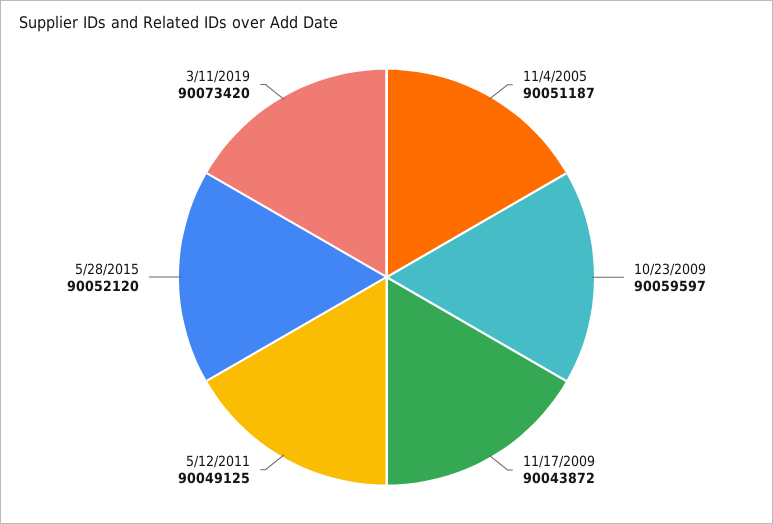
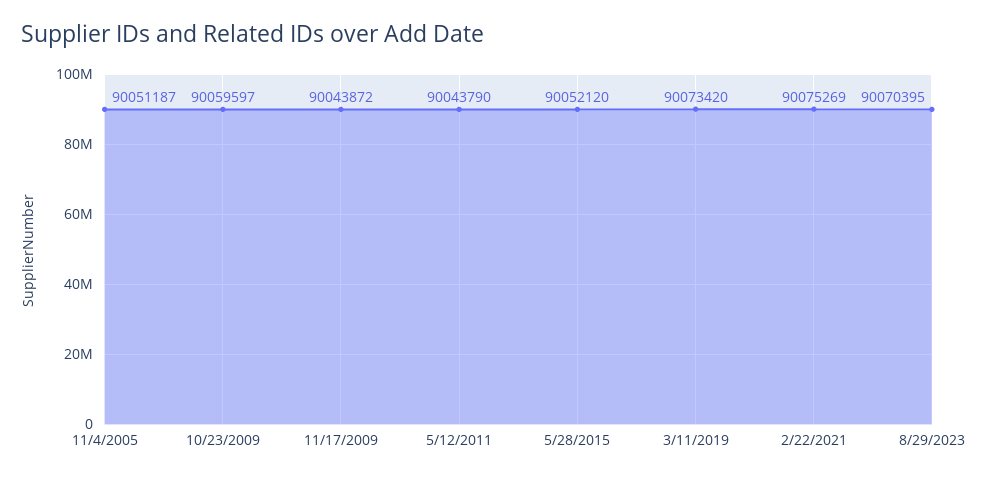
5/12/2011: 90049125 -> 90043790
2/22/2021: none -> 90075269
8/29/2023: none -> 90070395

